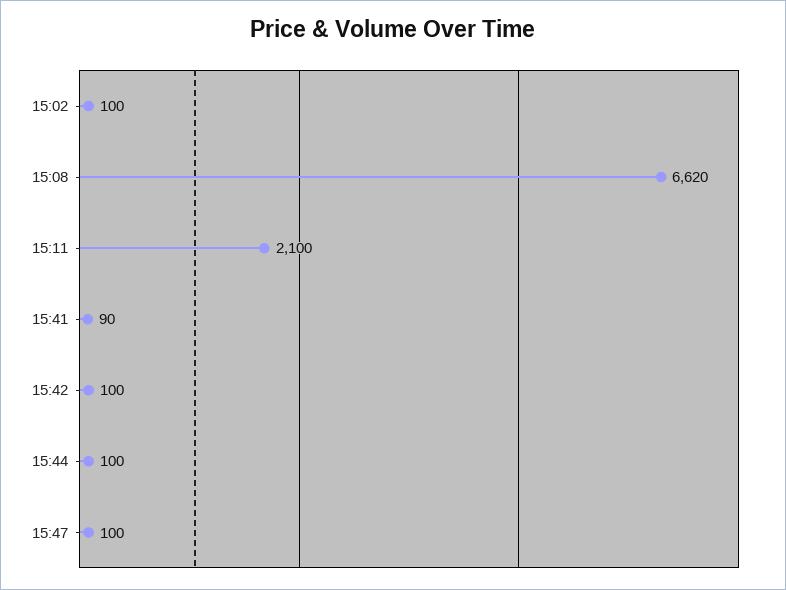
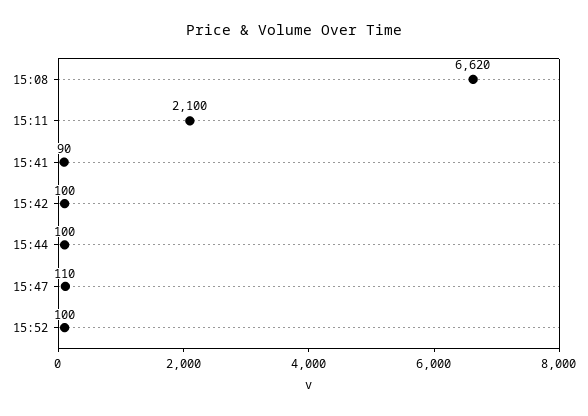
15:02: 100 -> none
15:47: 100 -> 110
15:52: none -> 100

